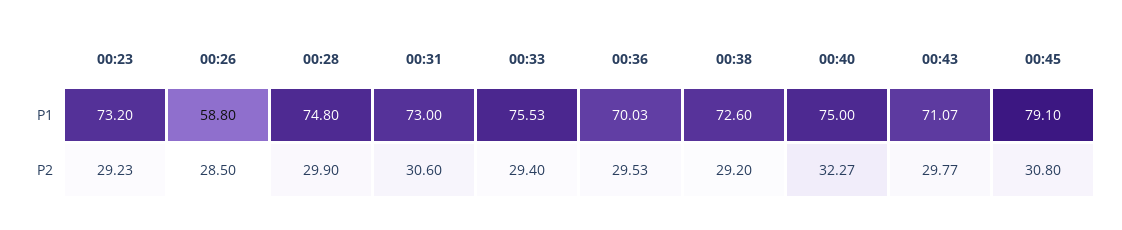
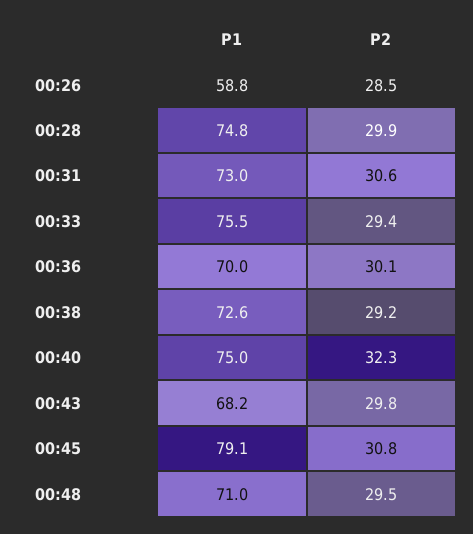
00:23, P1: 73.2 -> none
00:43, P1: 71.07 -> 68.2
00:23, P2: 29.23 -> none
00:36, P2: 29.53 -> 30.1
00:48, P1: none -> 71
00:48, P2: none -> 29.5

